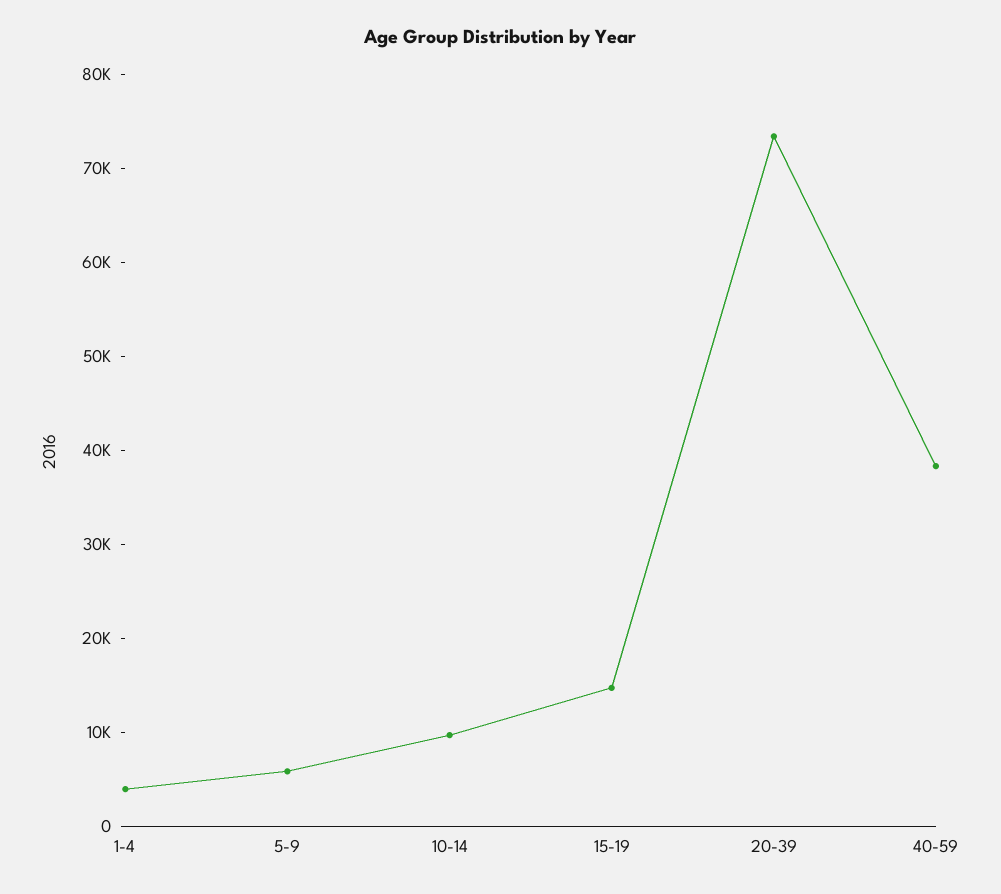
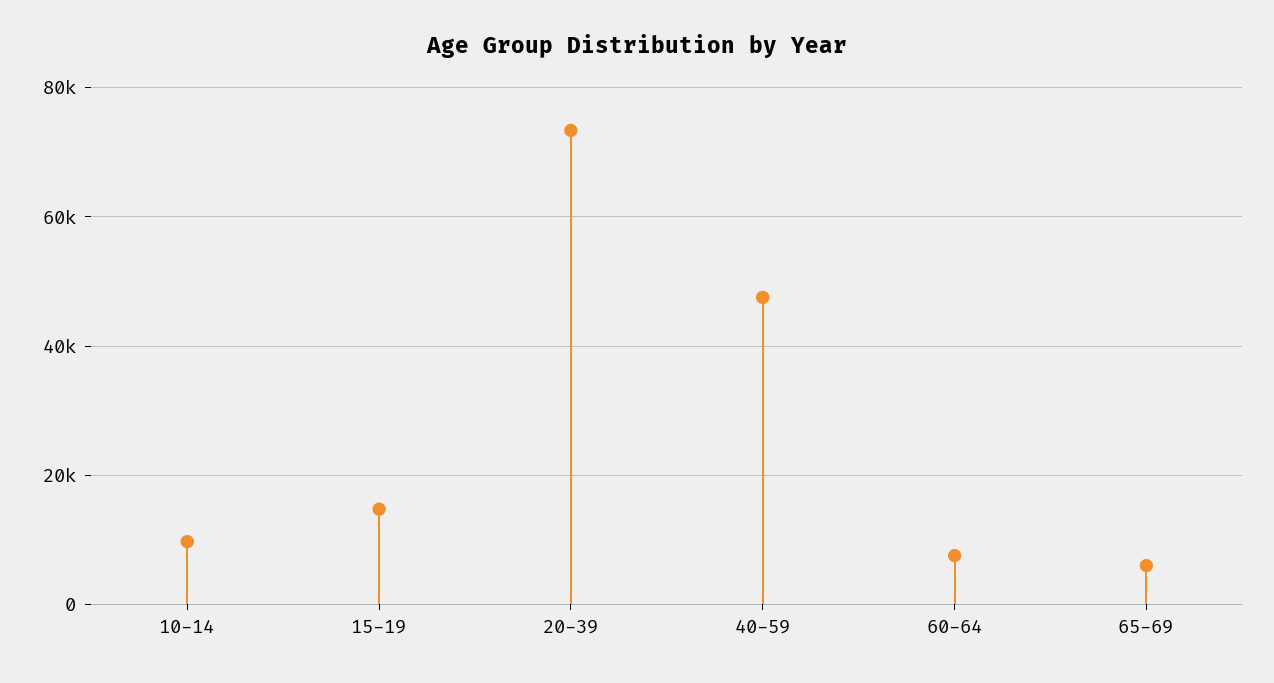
1-4: 4000 -> none
5-9: 6000 -> none
40-59: 38000 -> 48000
60-64: none -> 8000
65-69: none -> 6000

